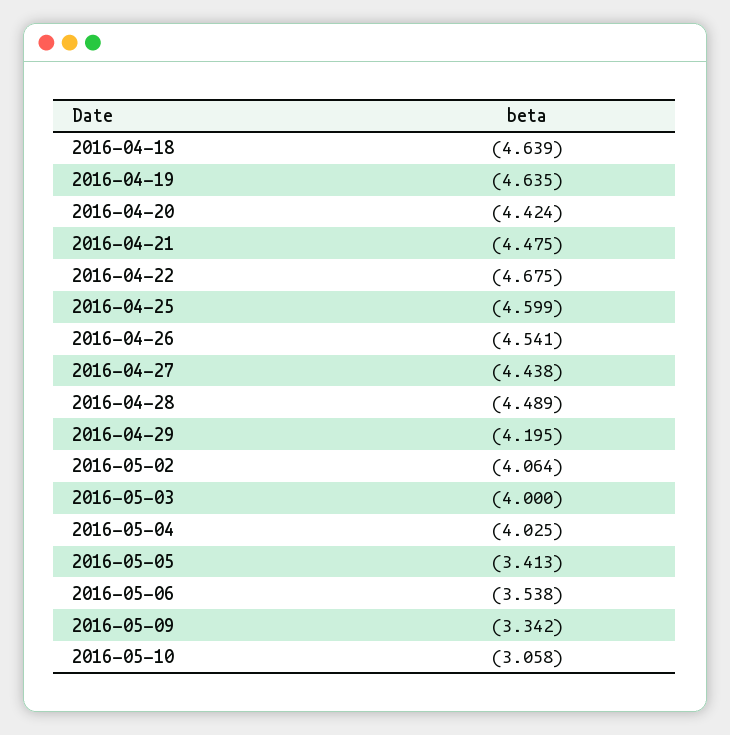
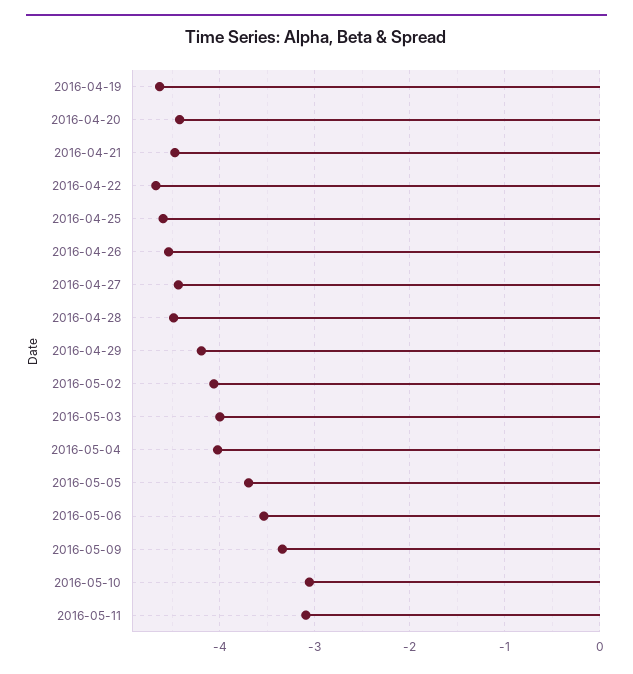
2016-04-18: -4.639 -> none
2016-05-05: -3.413 -> -3.7
2016-05-11: none -> -3.1

